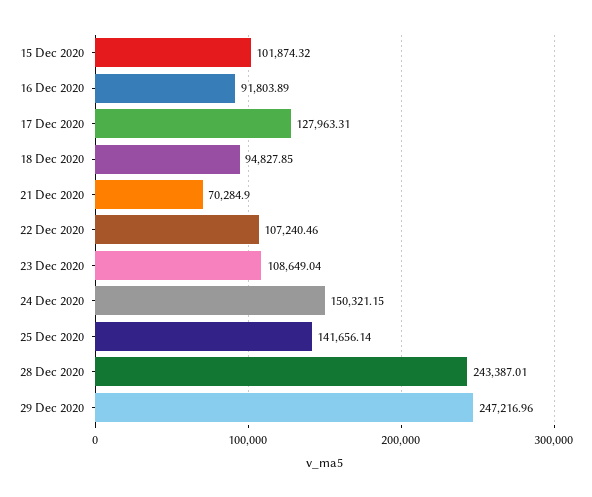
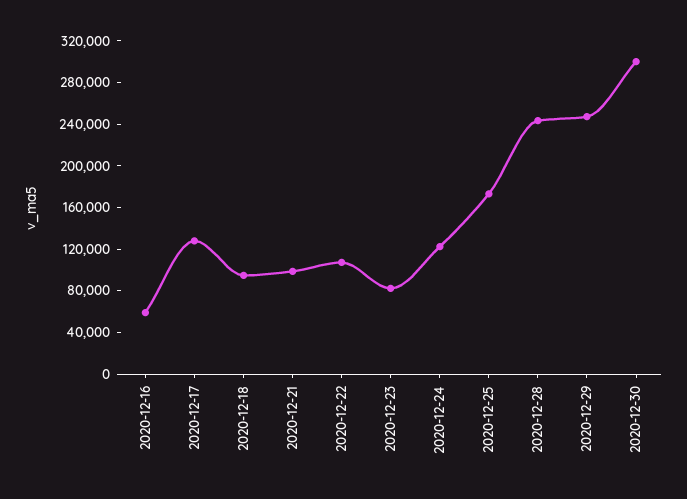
15 Dec 2020: 101874.32 -> none
16 Dec 2020: 91803.89 -> 60000
21 Dec 2020: 70284.9 -> 100000
23 Dec 2020: 108649.04 -> 80000
24 Dec 2020: 150321.15 -> 120000
25 Dec 2020: 141656.14 -> 170000
2020-12-30: none -> 300000

